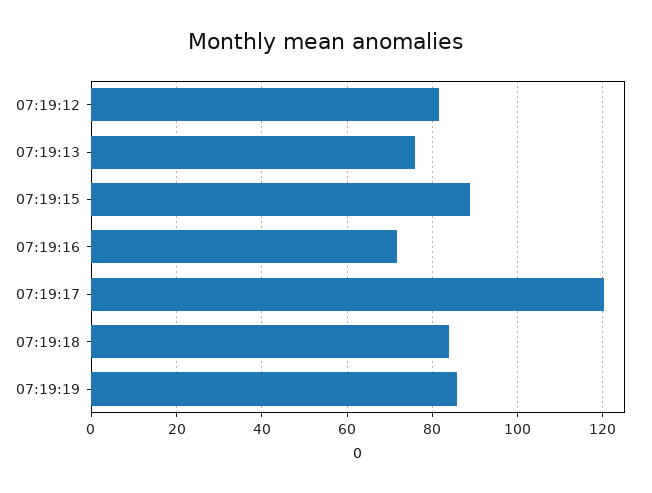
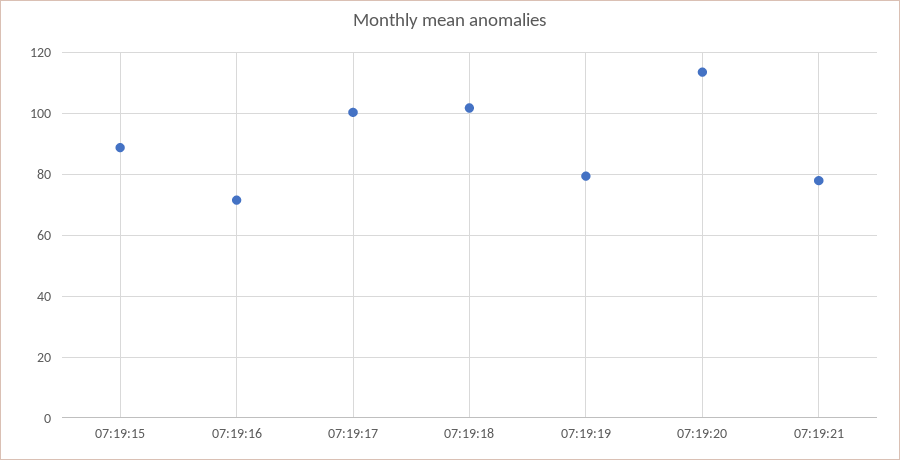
07:19:12: 82 -> none
07:19:13: 76 -> none
07:19:17: 120 -> 100
07:19:18: 84 -> 102
07:19:19: 86 -> 80
07:19:20: none -> 114
07:19:21: none -> 78

